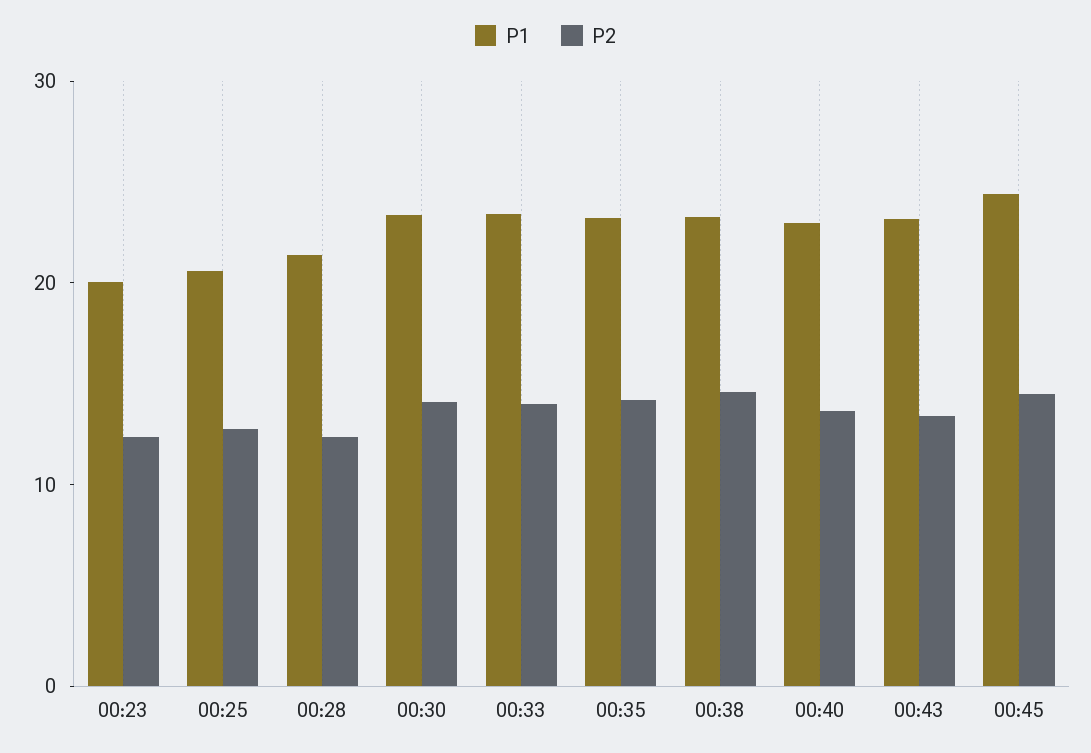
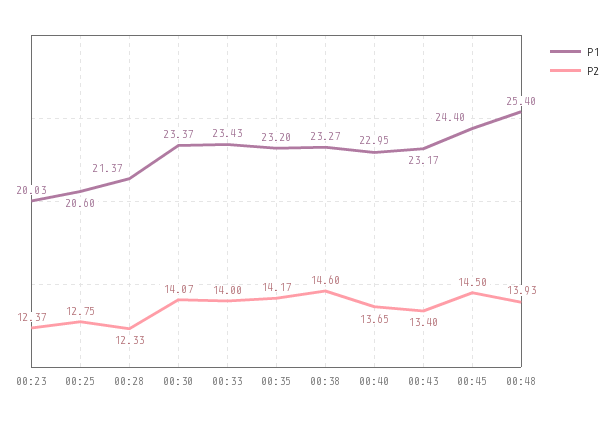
P1, 00:48: none -> 25.4
P2, 00:48: none -> 13.93

